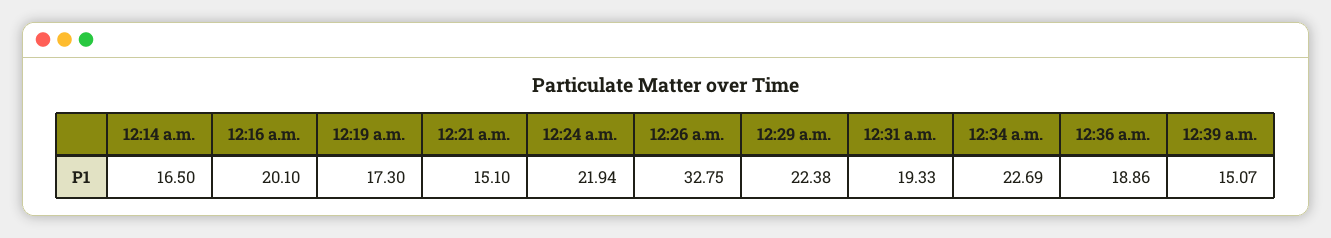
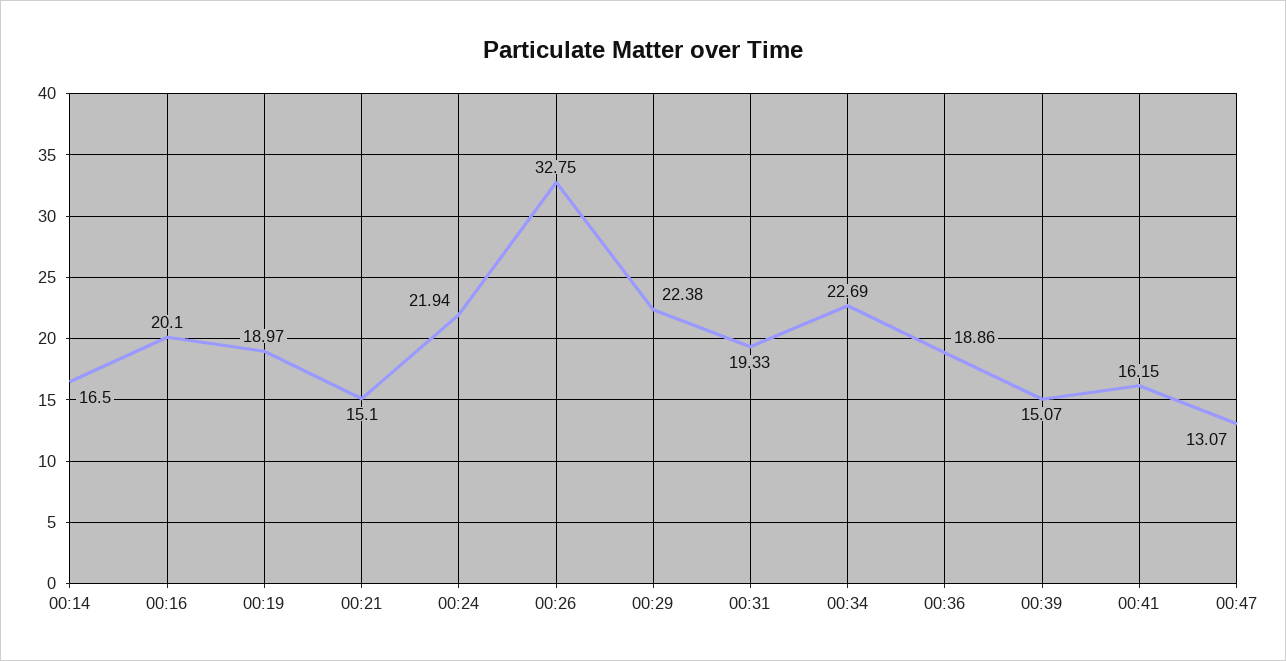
12:19 a.m.: 17.3 -> 18.97
00:41: none -> 16.15
00:47: none -> 13.07

